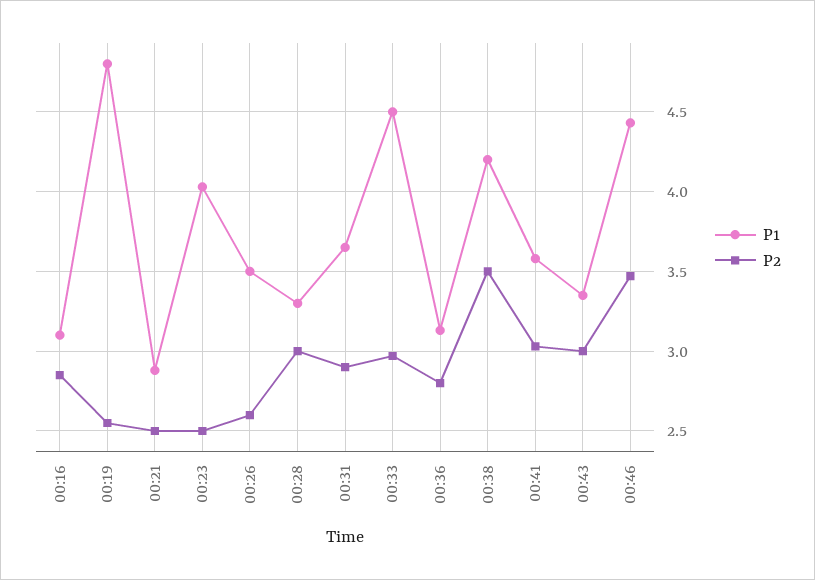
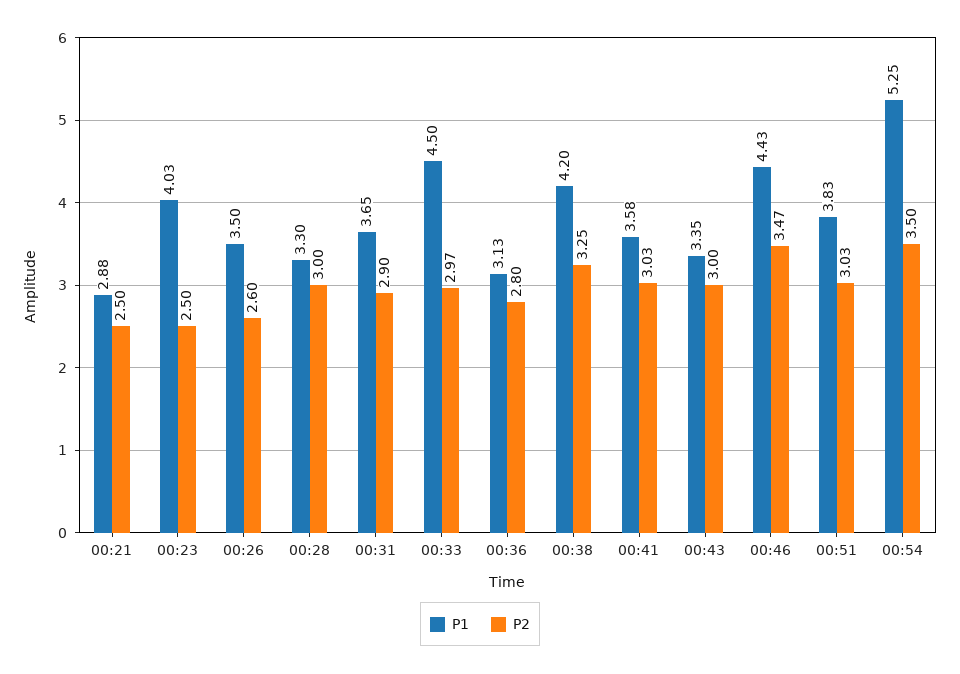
P1, 00:16: 3.1 -> none
P2, 00:16: 2.85 -> none
P1, 00:19: 4.8 -> none
P2, 00:19: 2.55 -> none
P2, 00:38: 3.5 -> 3.25
P1, 00:51: none -> 3.83
P2, 00:51: none -> 3.03
P1, 00:54: none -> 5.25
P2, 00:54: none -> 3.5

